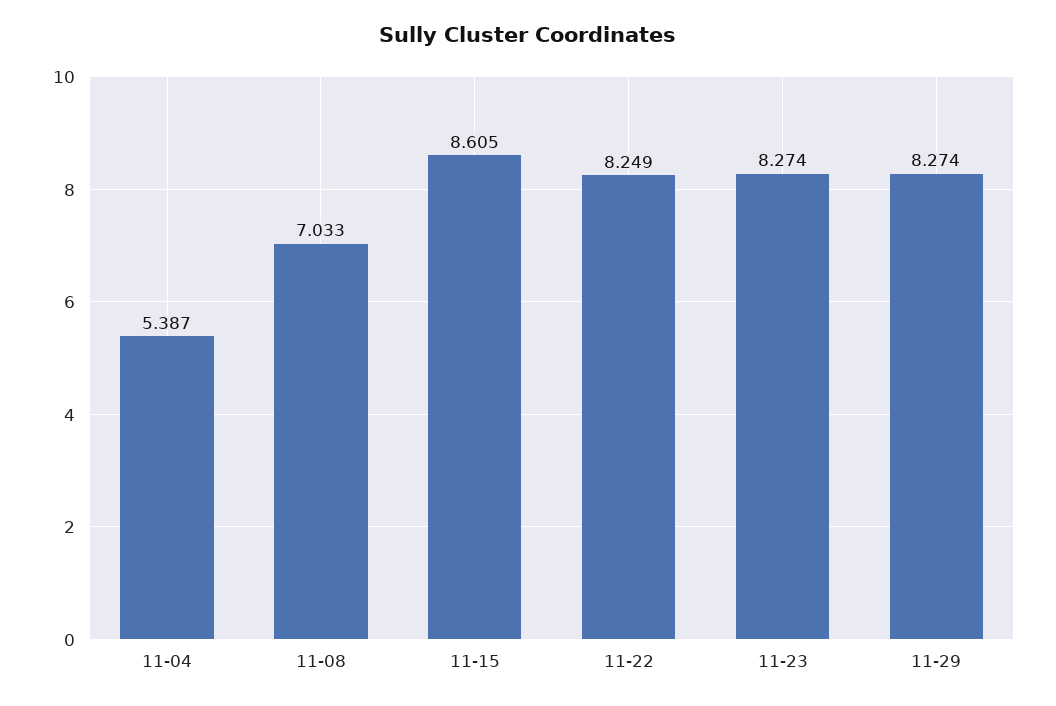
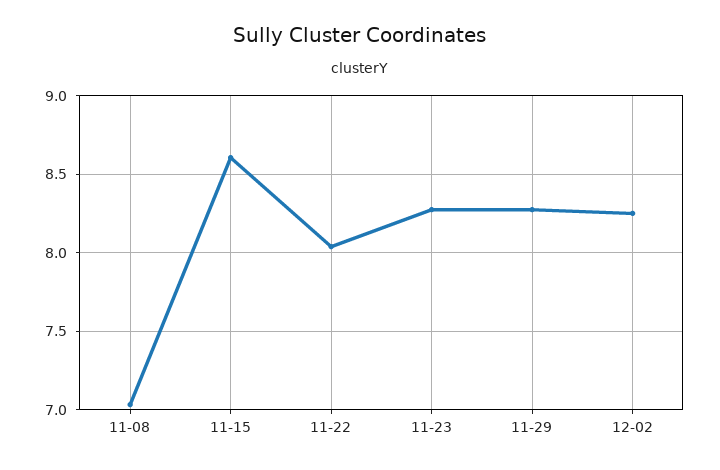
11-04: 5.387 -> none
11-22: 8.249 -> 8.05
12-02: none -> 8.25

